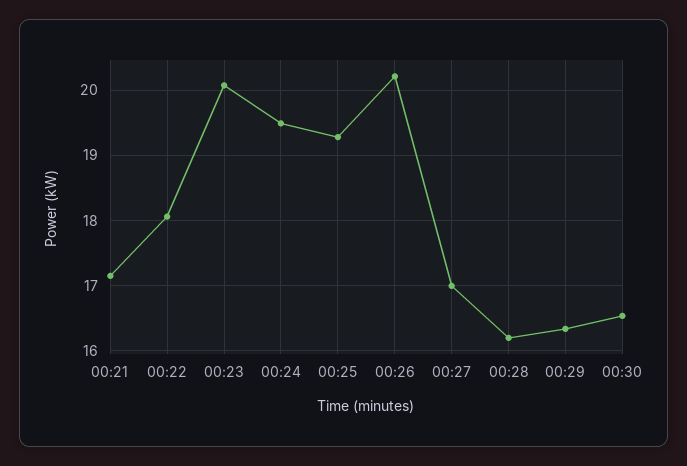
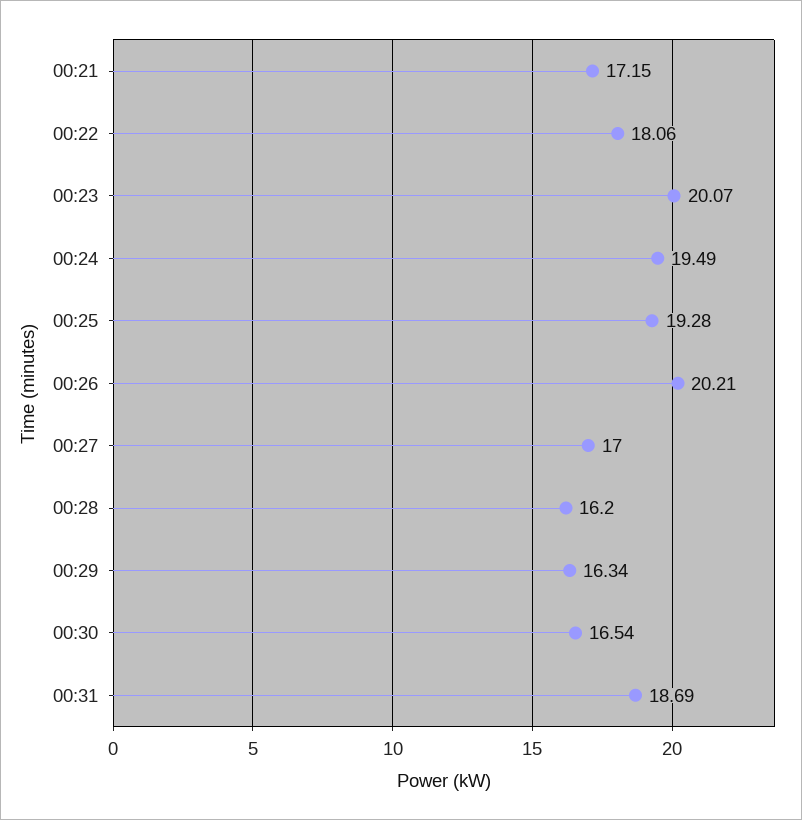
00:31: none -> 18.69

